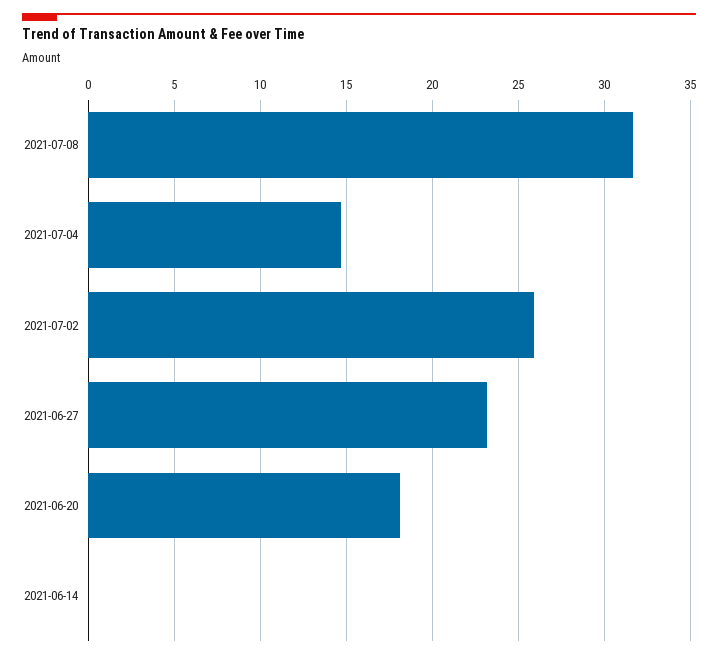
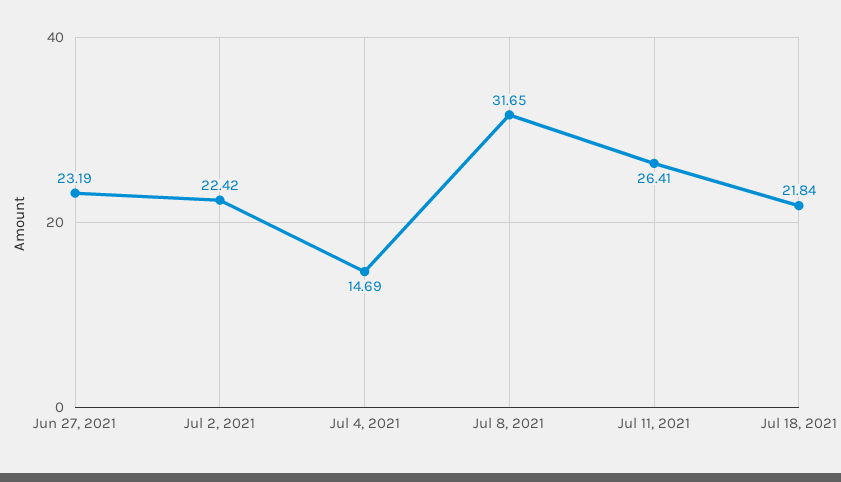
2021-07-02: 26 -> 22.42
2021-06-20: 18 -> none
2021-06-14: 0 -> none
Jul 11, 2021: none -> 26.41
Jul 18, 2021: none -> 21.84

